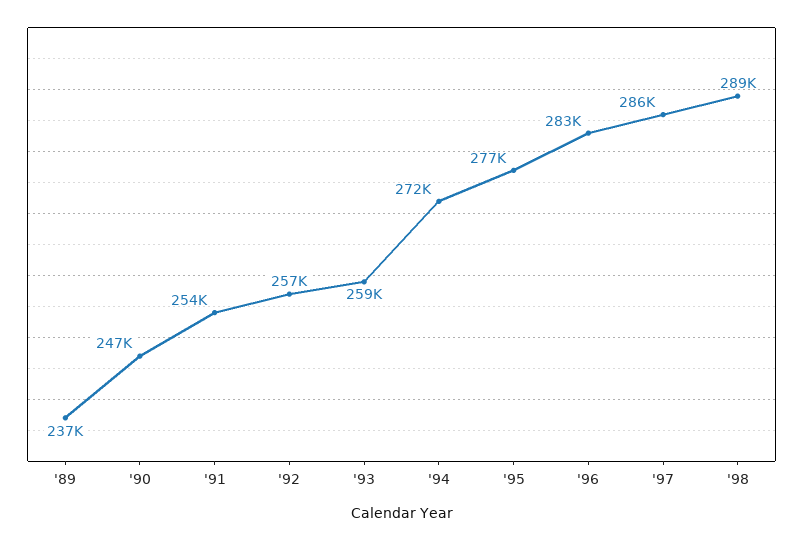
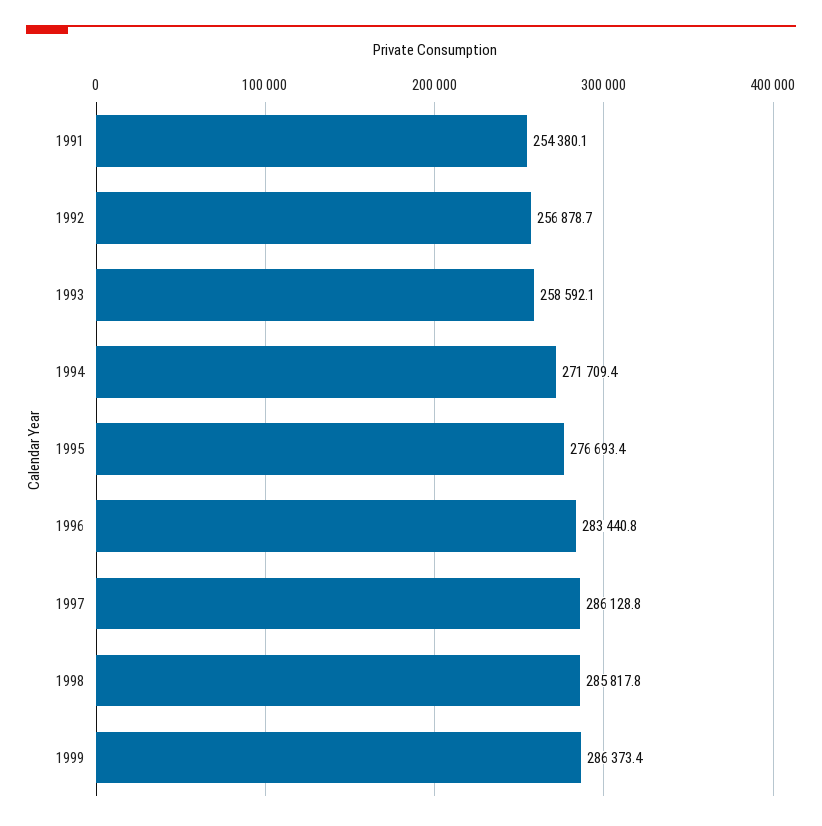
'89: 237000 -> none
'90: 247000 -> none
'98: 289000 -> 285817.8
1999: none -> 286373.4

